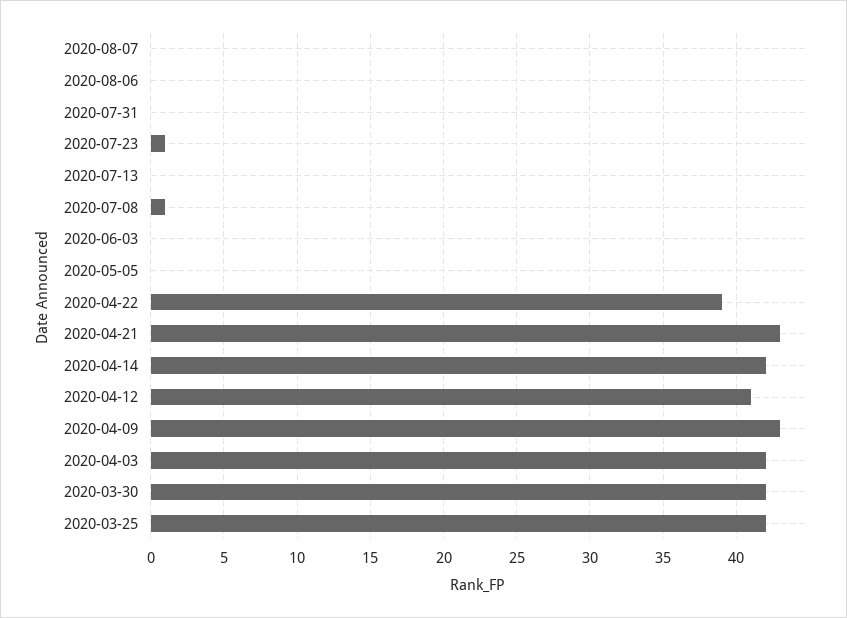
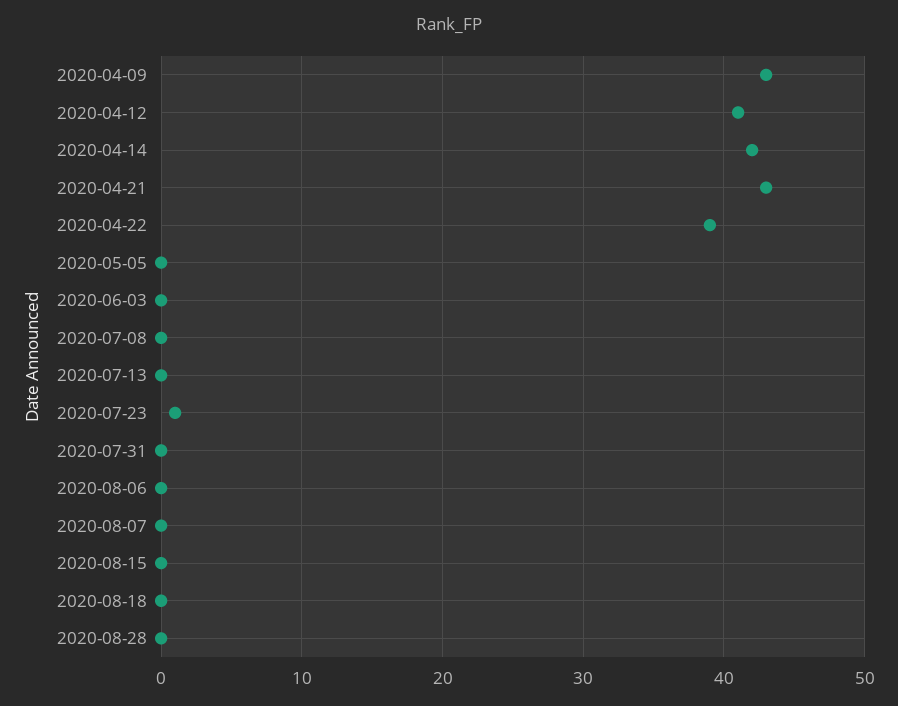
2020-07-08: 1 -> 0
2020-04-03: 42 -> none
2020-03-30: 42 -> none
2020-03-25: 42 -> none
2020-08-15: none -> 0
2020-08-18: none -> 0
2020-08-28: none -> 0

